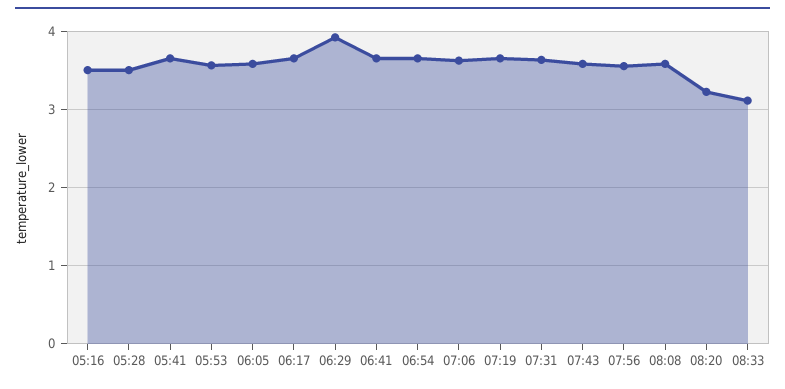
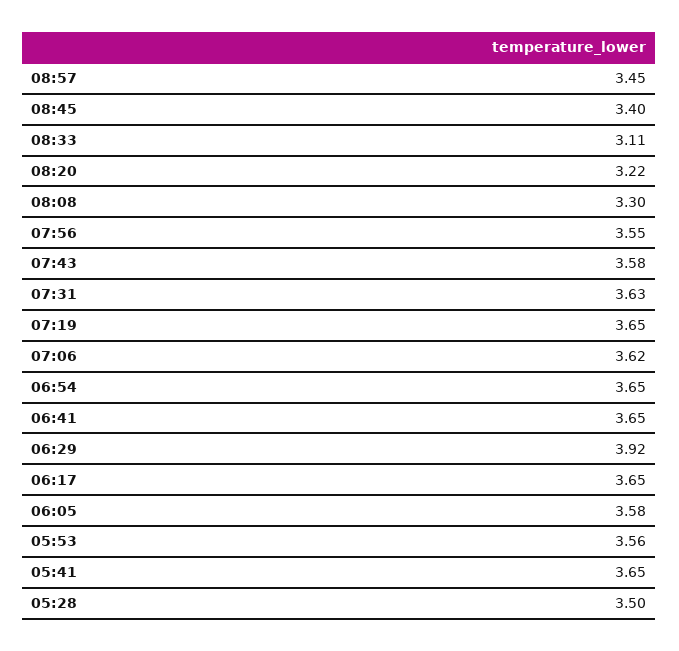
05:16: 3.5 -> none
08:08: 3.6 -> 3.3
08:57: none -> 3.45
08:45: none -> 3.4

